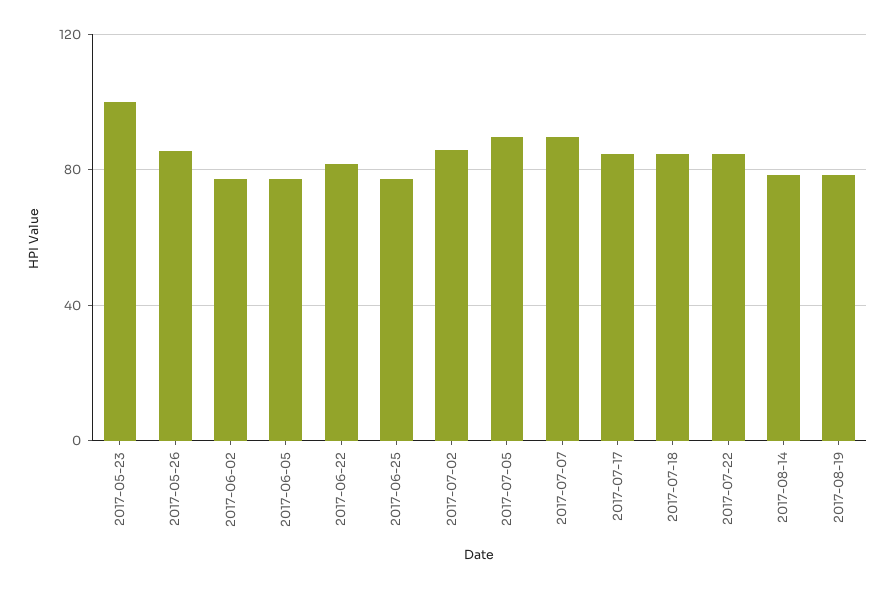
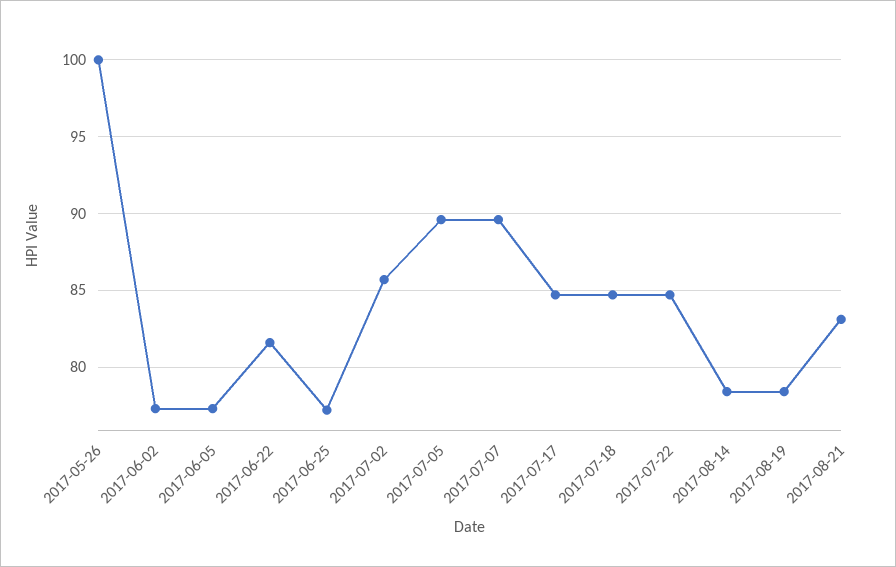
2017-05-23: 100 -> none
2017-05-26: 85 -> 100
2017-08-21: none -> 83

